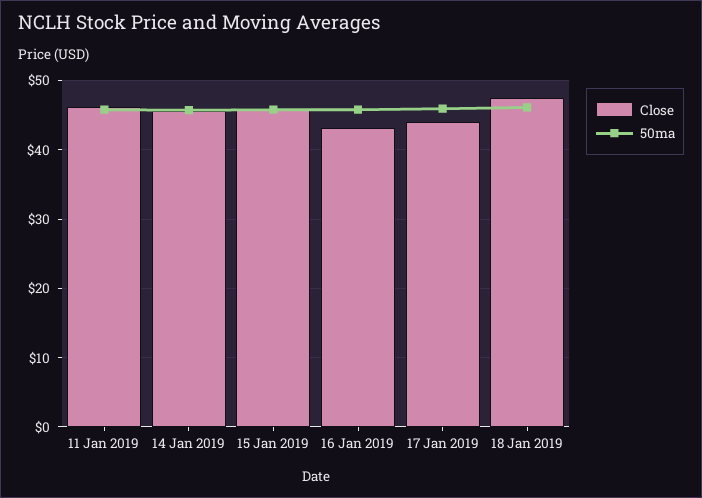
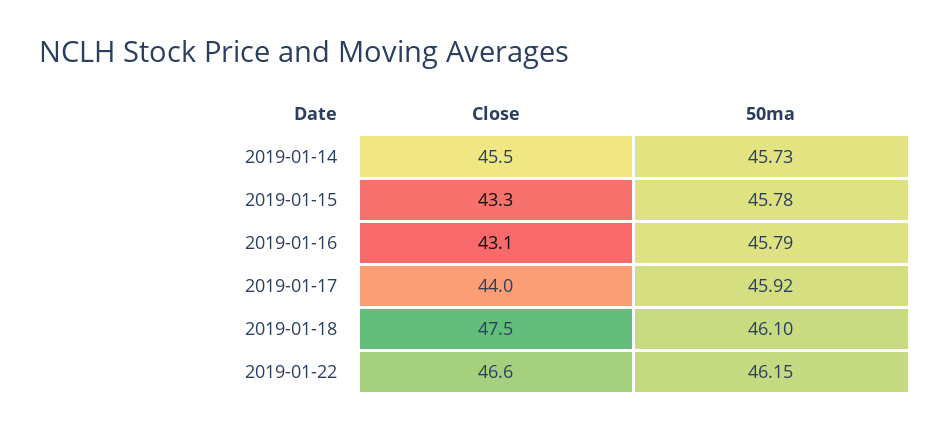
Close, 11 Jan 2019: 46 -> none
50ma, 11 Jan 2019: 46 -> none
Close, 15 Jan 2019: 46 -> 43.3
Close, 2019-01-22: none -> 46.6
50ma, 2019-01-22: none -> 46.15

